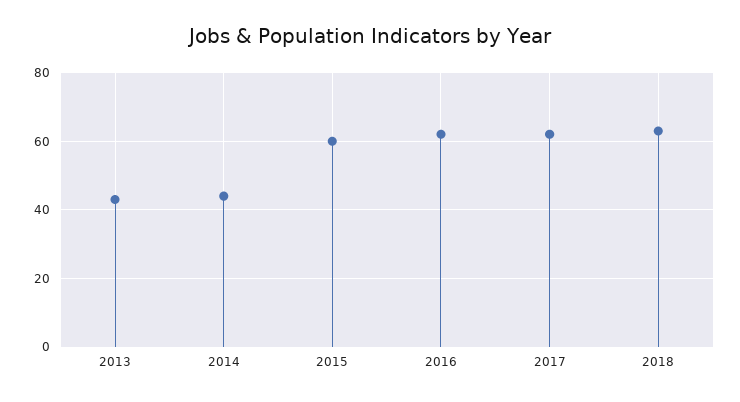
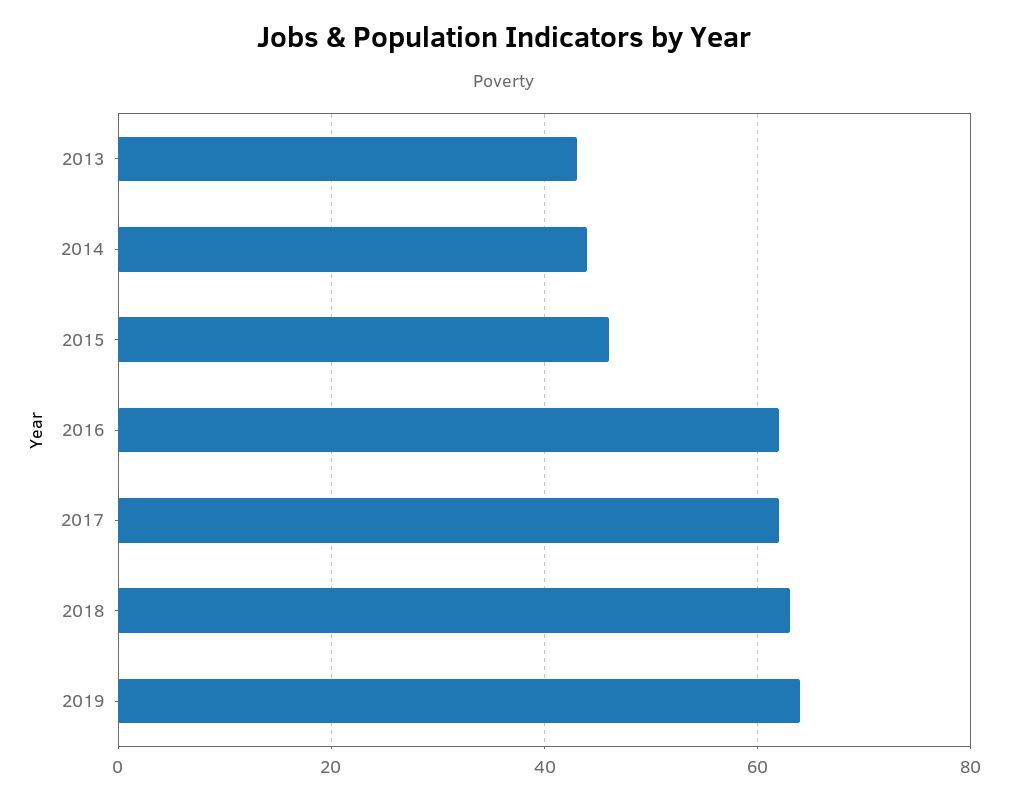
2015: 60 -> 45
2019: none -> 65

